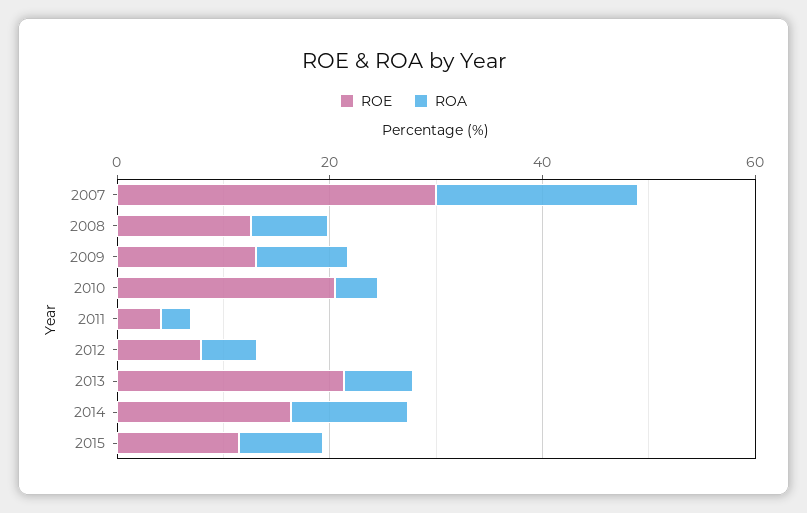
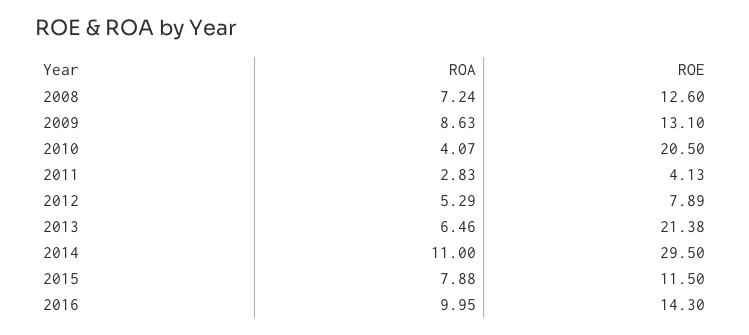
ROE, 2007: 30 -> none
ROA, 2007: 20 -> none
ROE, 2014: 15 -> 29.5
ROA, 2016: none -> 9.95
ROE, 2016: none -> 14.3

